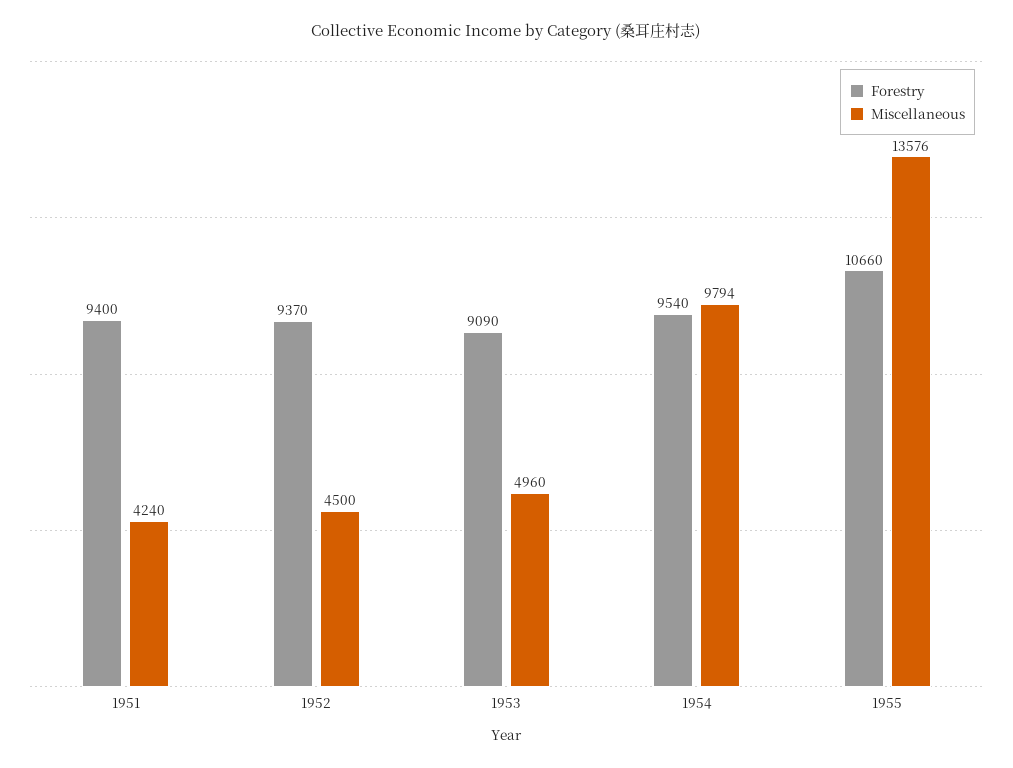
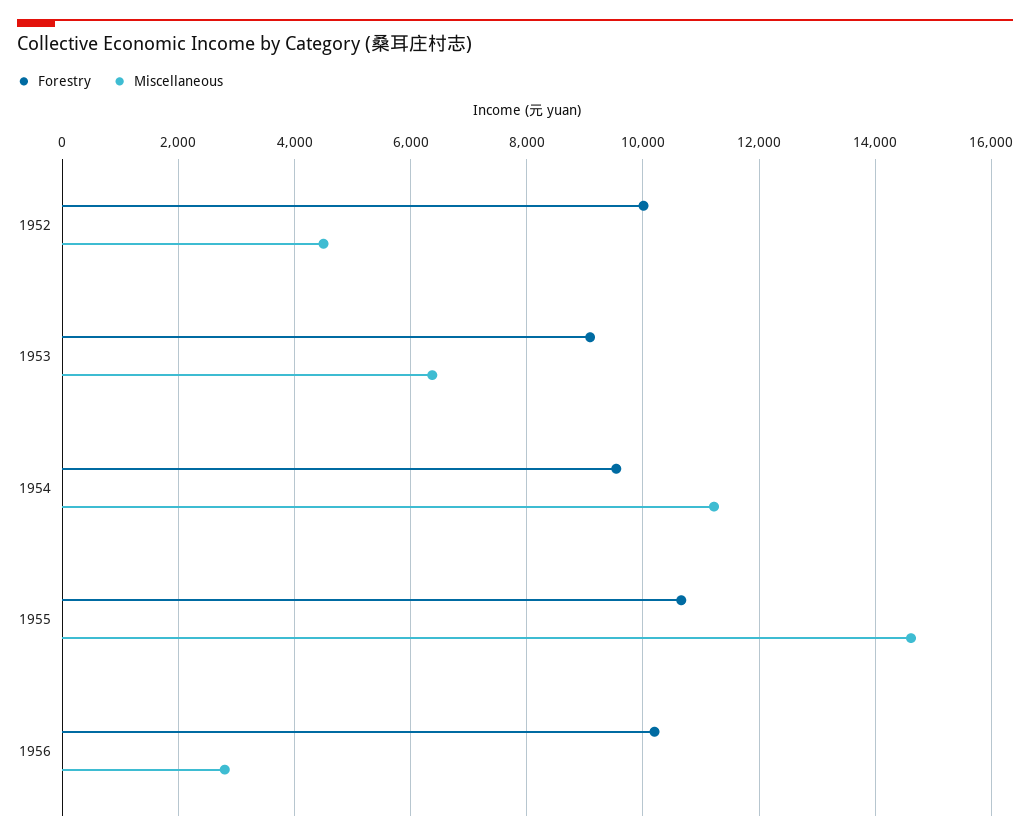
Forestry, 1951: 9400 -> none
Miscellaneous, 1951: 4240 -> none
Forestry, 1952: 9370 -> 10000
Miscellaneous, 1953: 4960 -> 6400
Miscellaneous, 1954: 9794 -> 11200
Miscellaneous, 1955: 13576 -> 14600
Forestry, 1956: none -> 10200
Miscellaneous, 1956: none -> 2800

